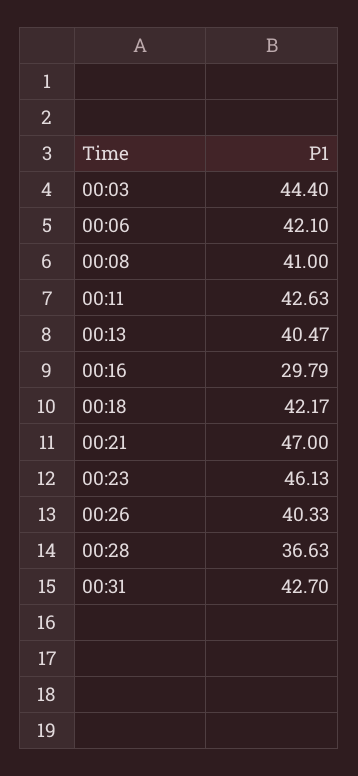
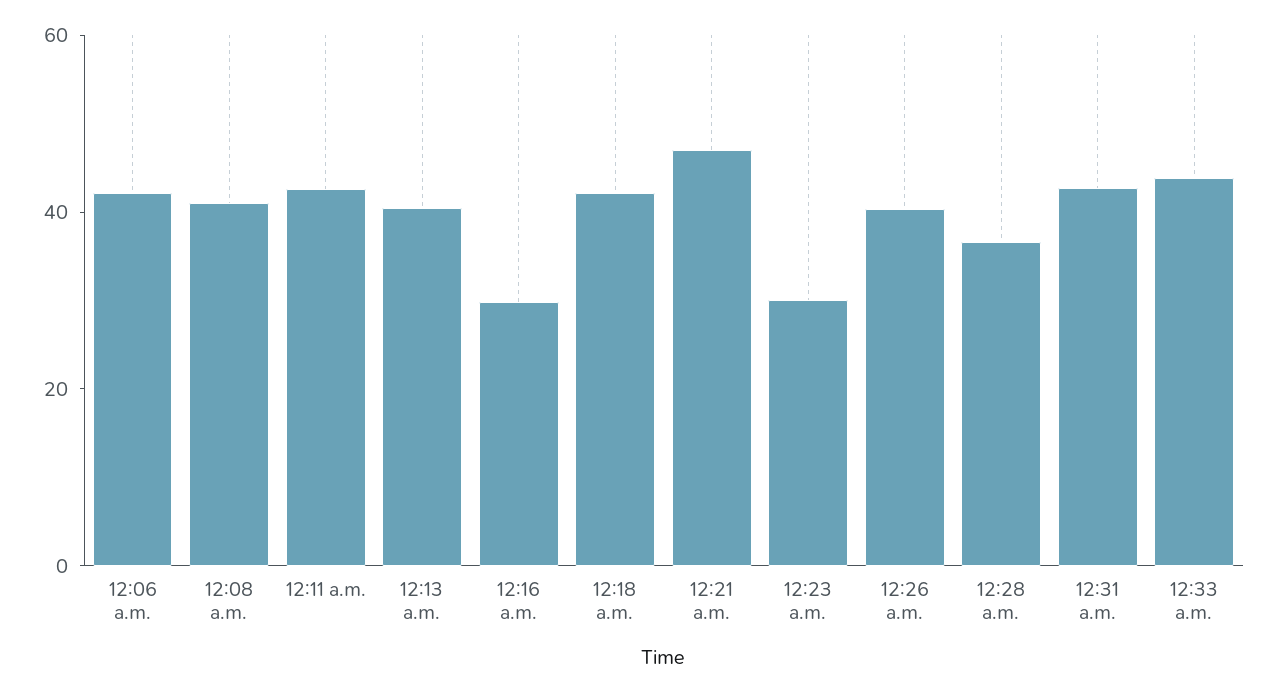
00:03: 44.4 -> none
00:23: 46.13 -> 30
12:33 a.m.: none -> 45

